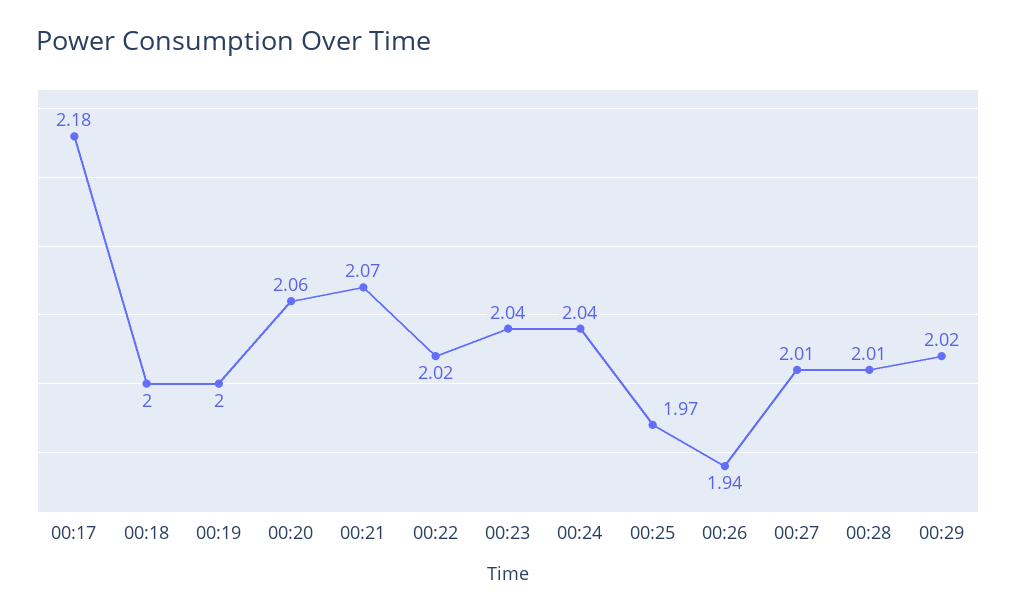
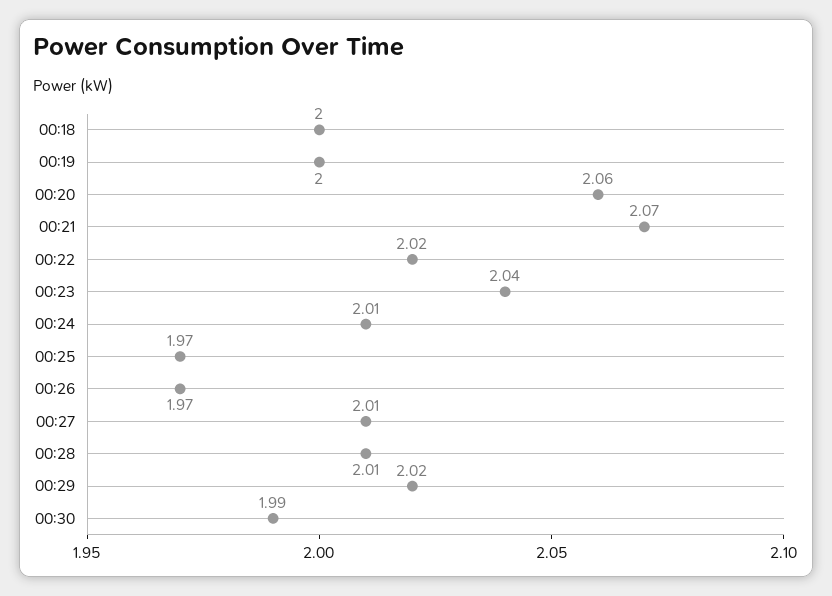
00:17: 2.18 -> none
00:24: 2.04 -> 2.01
00:26: 1.94 -> 1.97
00:30: none -> 1.99

